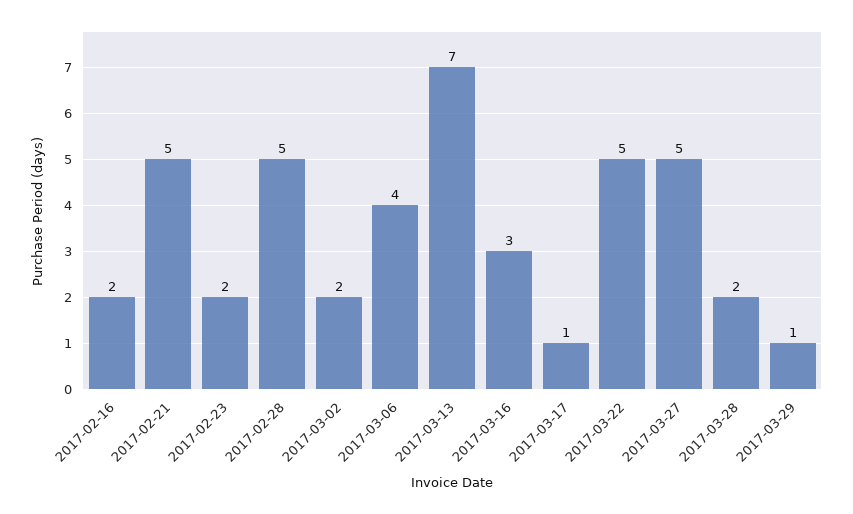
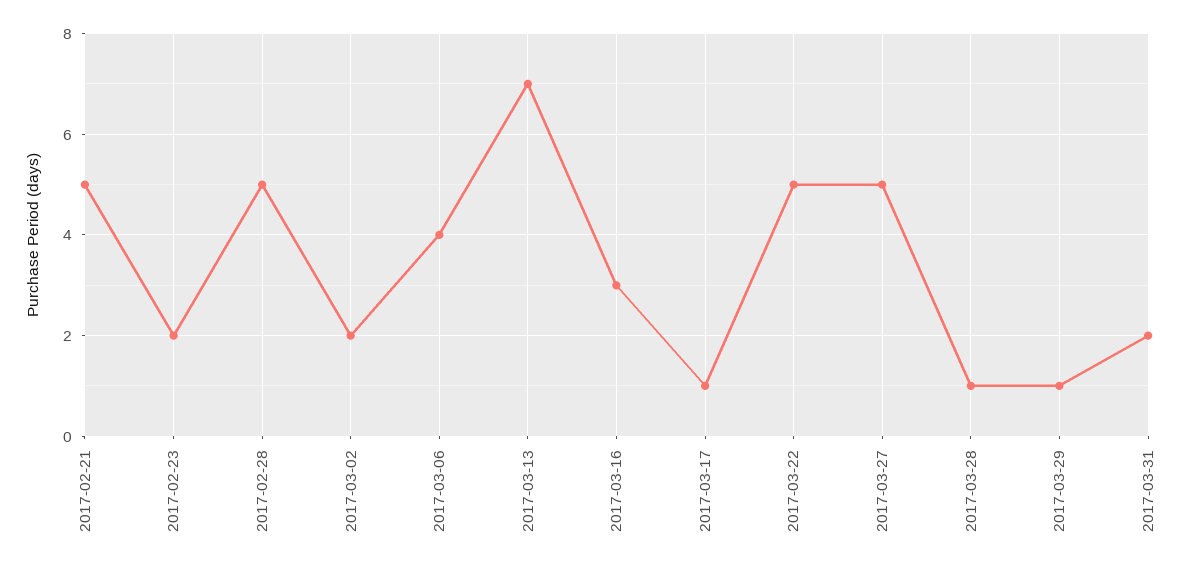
2017-02-16: 2 -> none
2017-03-28: 2 -> 1
2017-03-31: none -> 2

